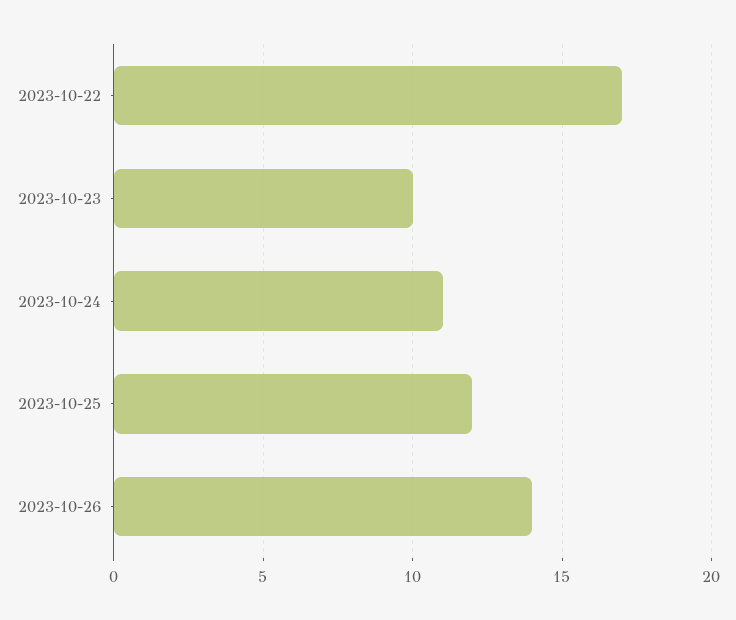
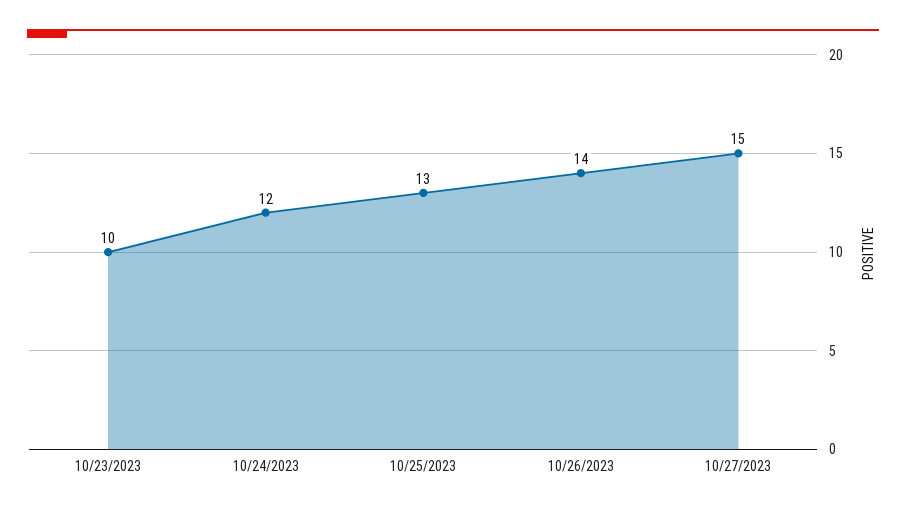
2023-10-22: 17 -> none
2023-10-24: 11 -> 12
2023-10-25: 12 -> 13
10/27/2023: none -> 15

